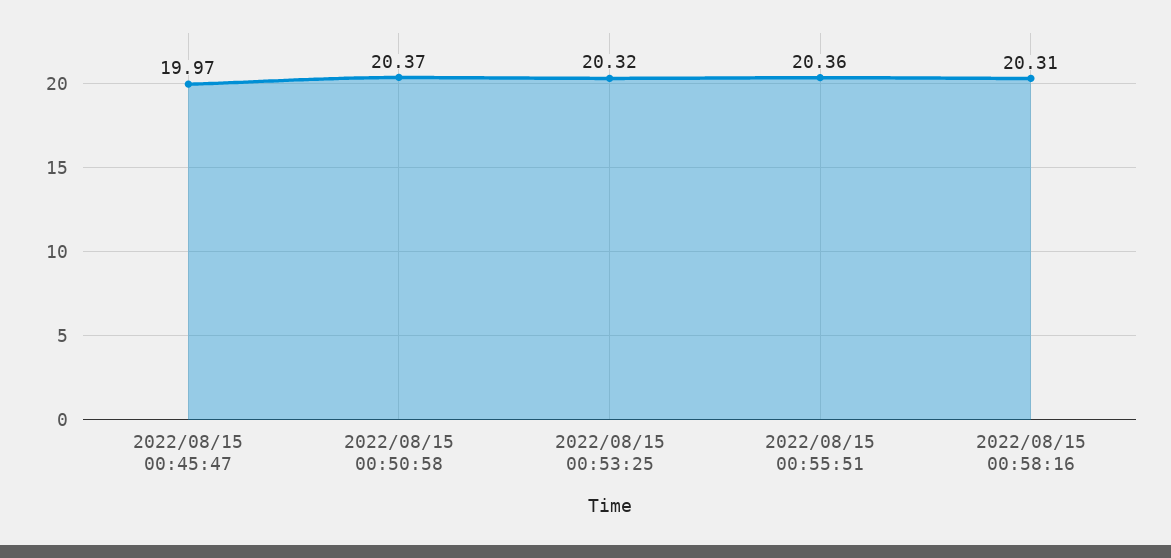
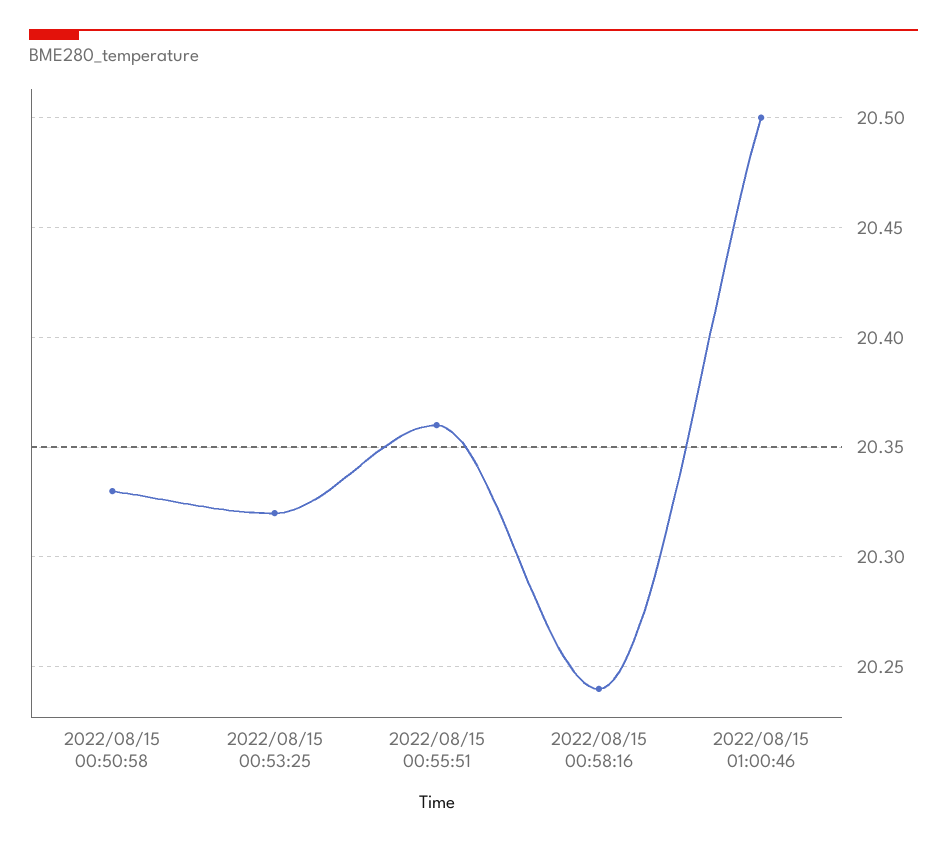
2022/08/15 00:45:47: 19.97 -> none
2022/08/15 00:50:58: 20.37 -> 20.33
2022/08/15 00:58:16: 20.31 -> 20.24
2022/08/15 01:00:46: none -> 20.5

